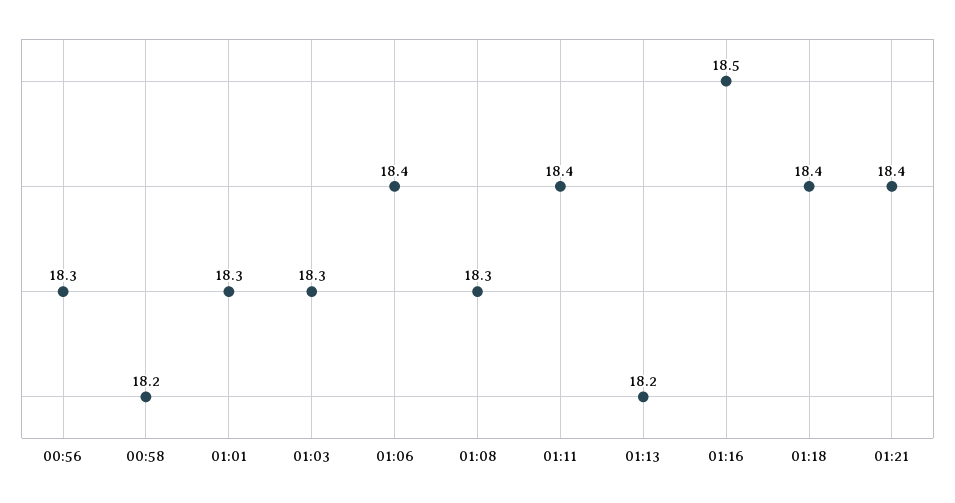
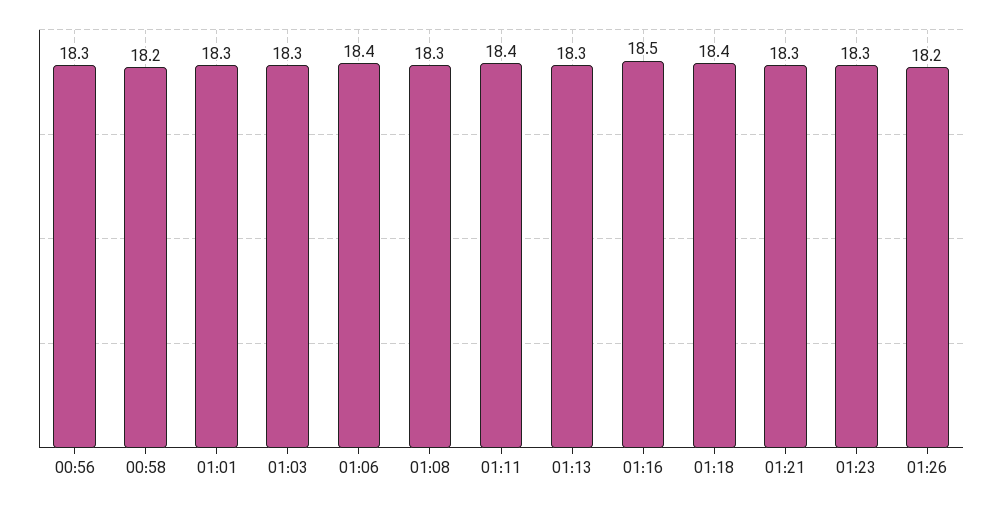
01:13: 18.2 -> 18.3
01:21: 18.4 -> 18.3
01:23: none -> 18.3
01:26: none -> 18.2

